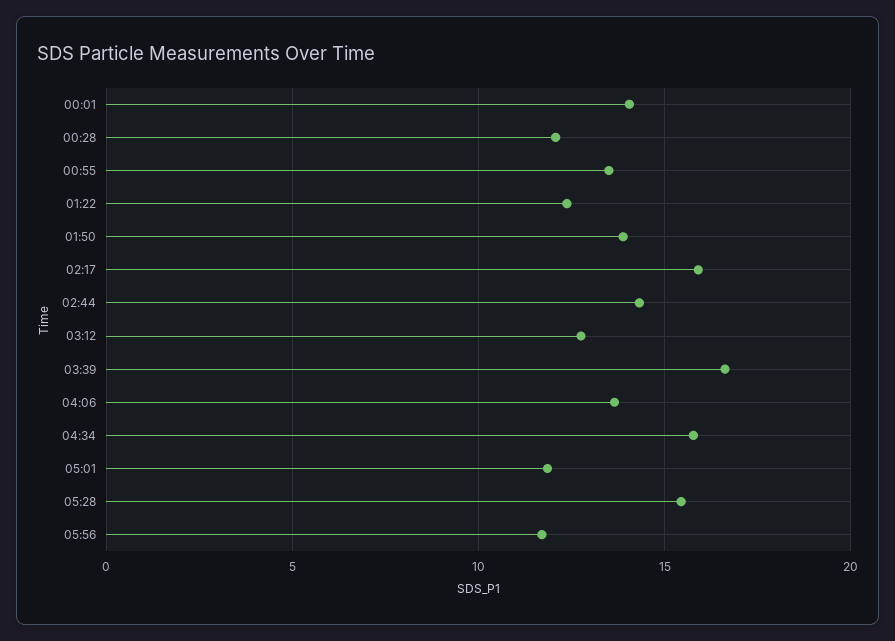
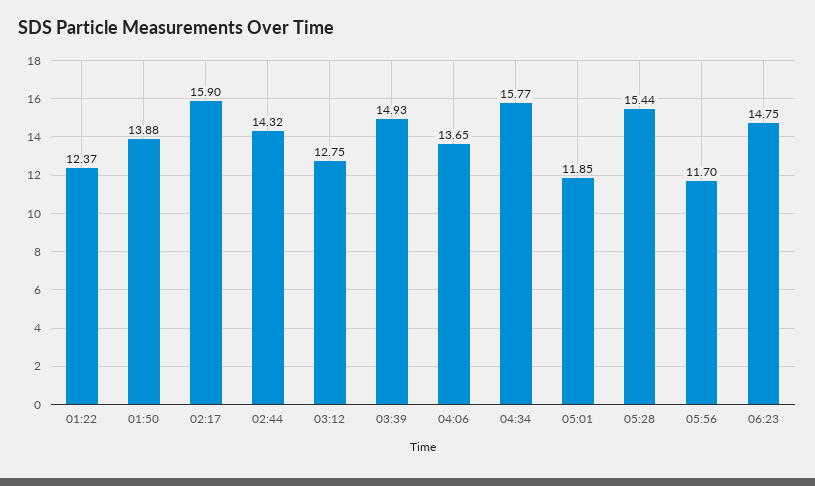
00:01: 14 -> none
00:28: 12 -> none
00:55: 13.5 -> none
03:39: 16.5 -> 14.93
06:23: none -> 14.75

